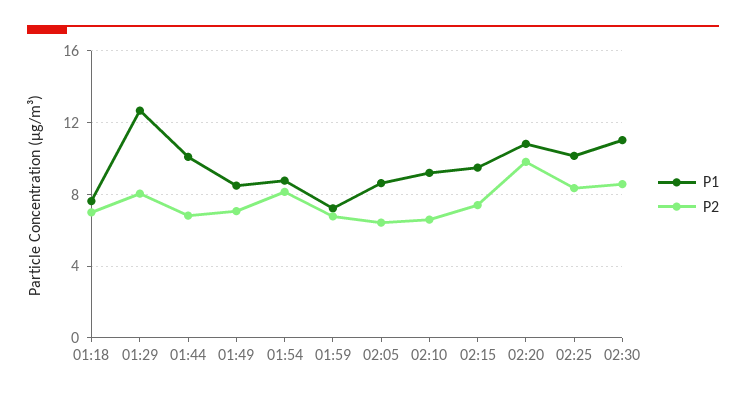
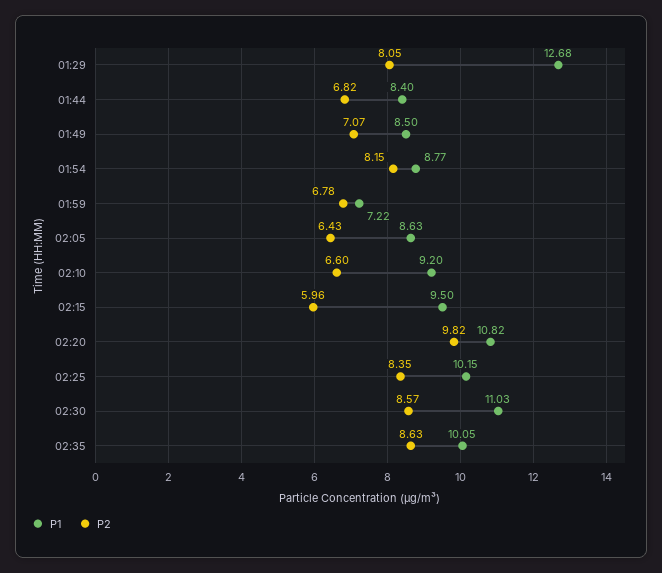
P1, 01:18: 7.5 -> none
P2, 01:18: 7 -> none
P1, 01:44: 10 -> 8.4
P2, 02:15: 7.5 -> 5.96
P1, 02:35: none -> 10.05
P2, 02:35: none -> 8.63

